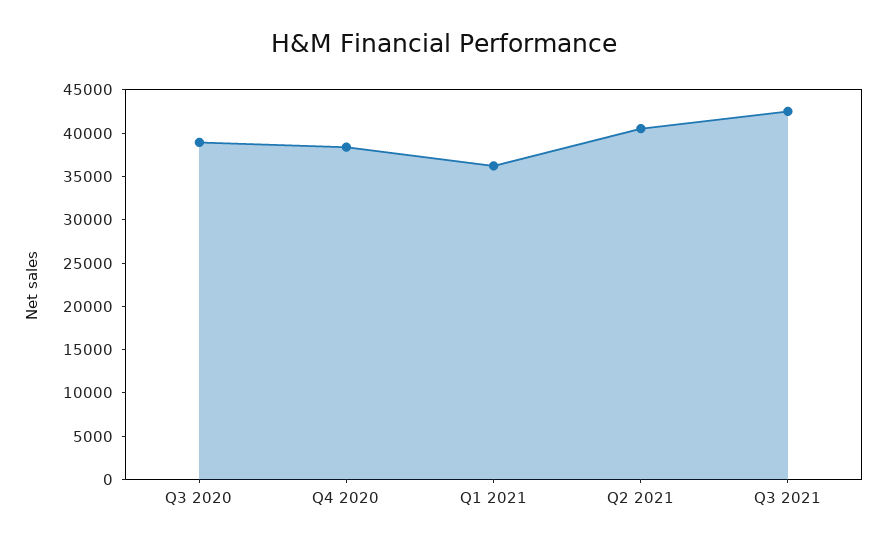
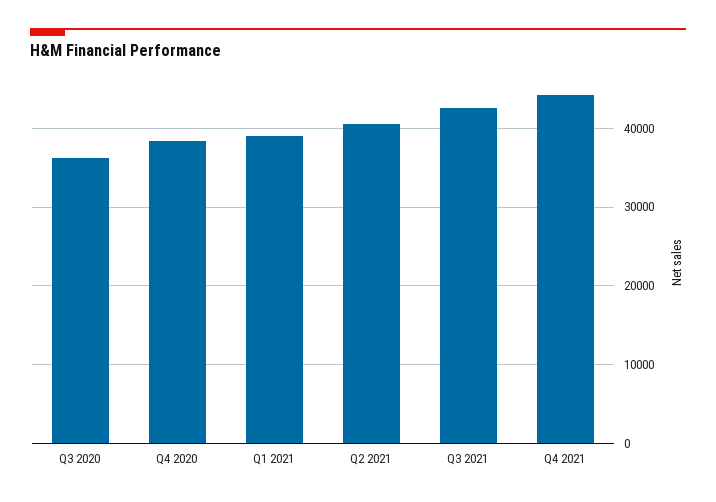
Q3 2020: 39000 -> 36000
Q1 2021: 36000 -> 39000
Q4 2021: none -> 44000

